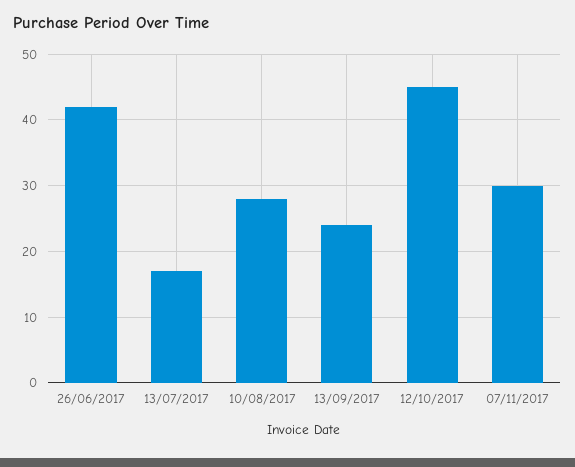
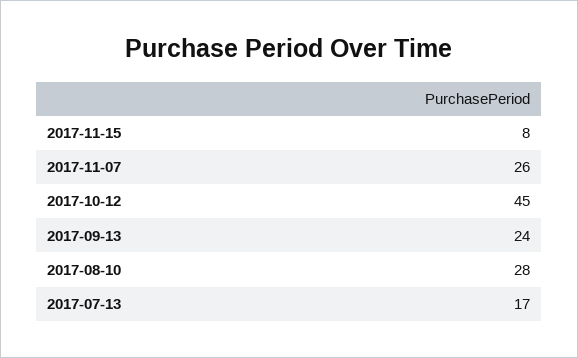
26/06/2017: 42 -> none
07/11/2017: 30 -> 26
2017-11-15: none -> 8

